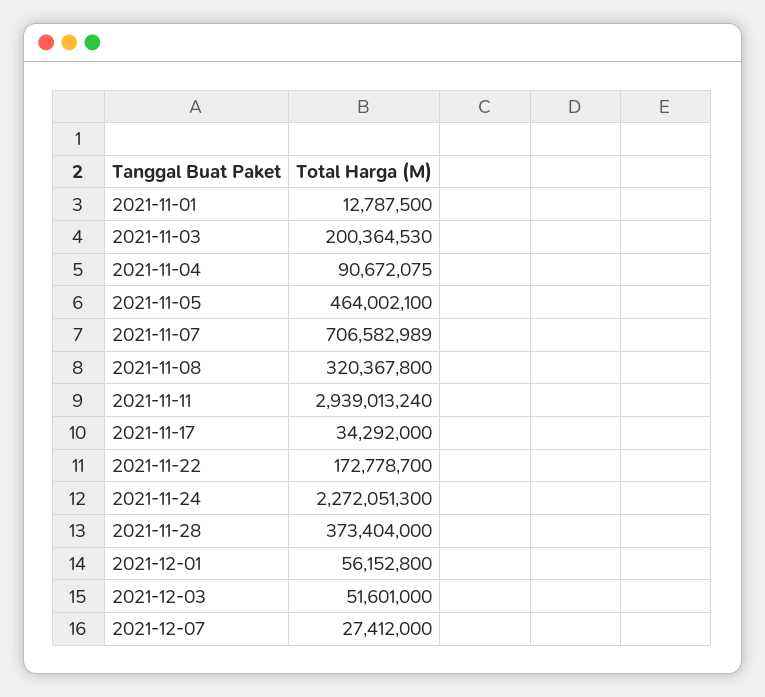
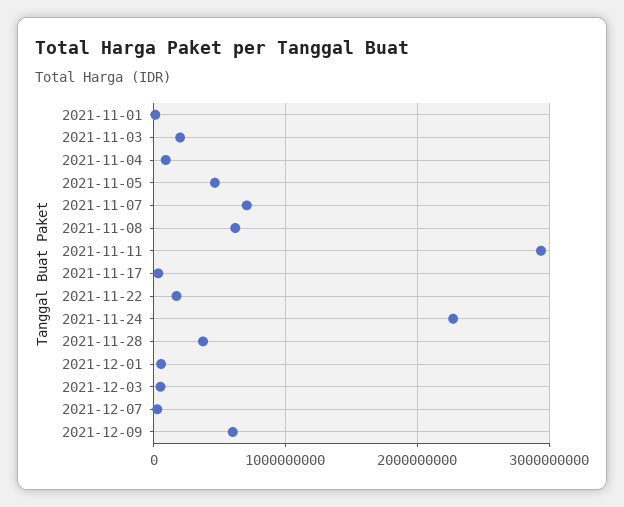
2021-11-08: 320367800 -> 600000000
2021-12-09: none -> 600000000

